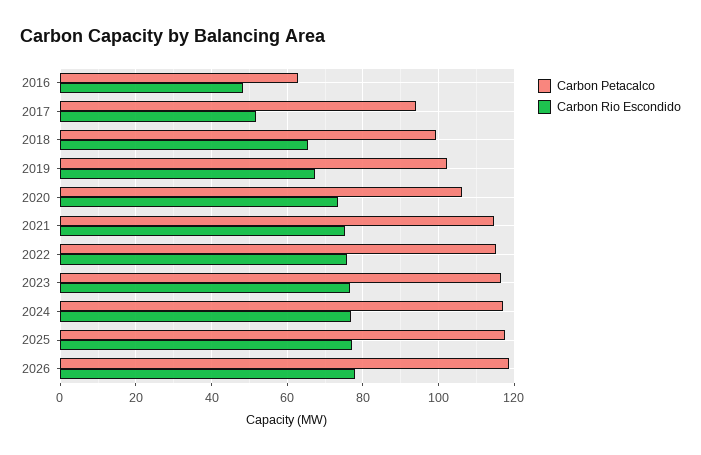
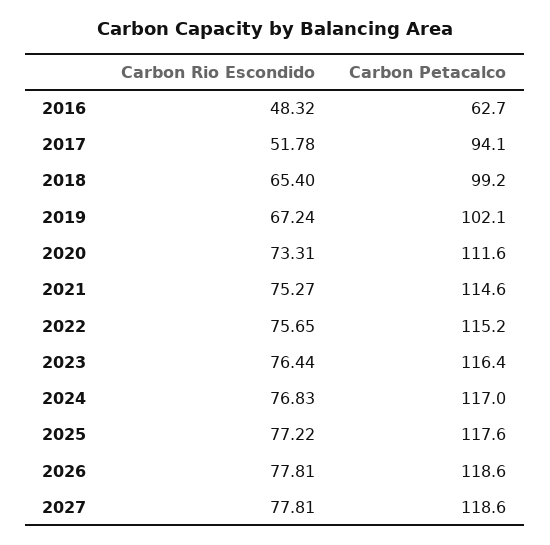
Carbon Petacalco, 2020: 106 -> 111.6
Carbon Rio Escondido, 2027: none -> 77.81
Carbon Petacalco, 2027: none -> 118.6

